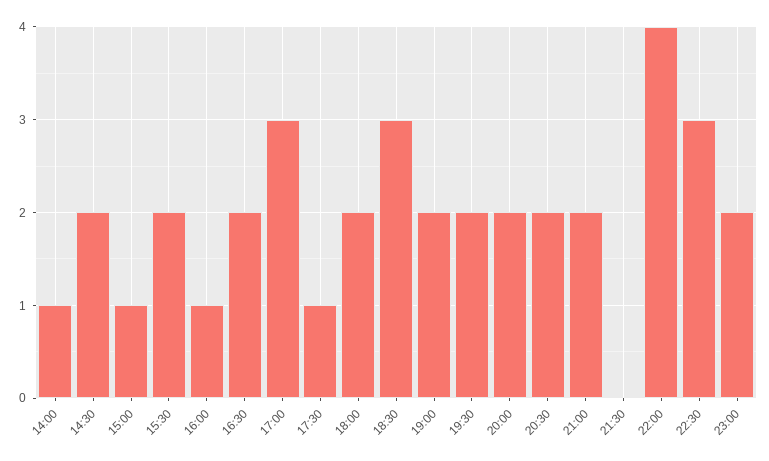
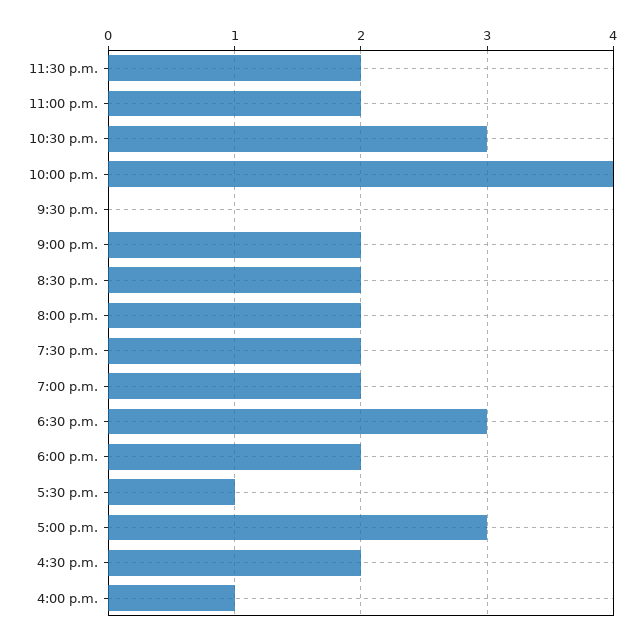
14:00: 1 -> none
14:30: 2 -> none
15:00: 1 -> none
15:30: 2 -> none
11:30 p.m.: none -> 2

